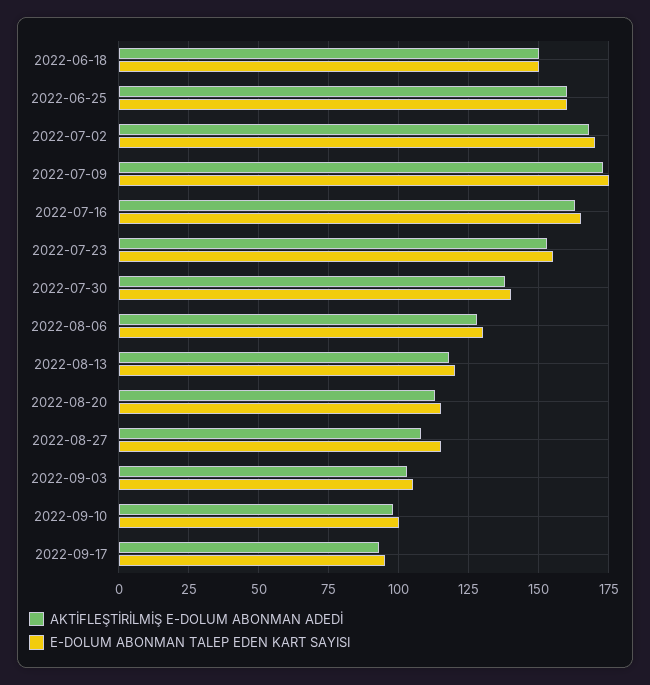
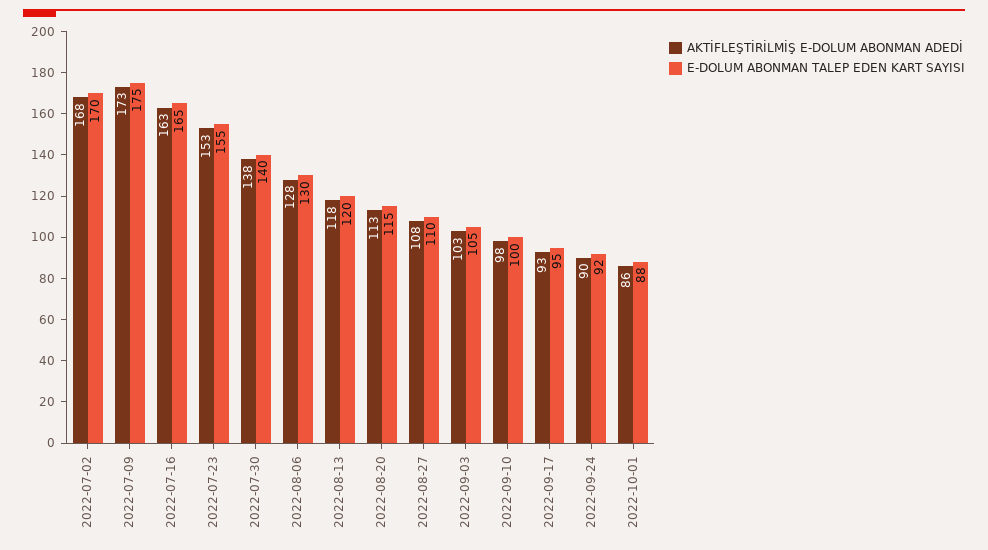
AKTİFLEŞTİRİLMİŞ E-DOLUM ABONMAN ADEDİ, 2022-06-18: 150 -> none
E-DOLUM ABONMAN TALEP EDEN KART SAYISI, 2022-06-18: 150 -> none
AKTİFLEŞTİRİLMİŞ E-DOLUM ABONMAN ADEDİ, 2022-06-25: 160 -> none
E-DOLUM ABONMAN TALEP EDEN KART SAYISI, 2022-06-25: 160 -> none
E-DOLUM ABONMAN TALEP EDEN KART SAYISI, 2022-08-27: 115 -> 110
AKTİFLEŞTİRİLMİŞ E-DOLUM ABONMAN ADEDİ, 2022-09-24: none -> 90
E-DOLUM ABONMAN TALEP EDEN KART SAYISI, 2022-09-24: none -> 92
AKTİFLEŞTİRİLMİŞ E-DOLUM ABONMAN ADEDİ, 2022-10-01: none -> 86
E-DOLUM ABONMAN TALEP EDEN KART SAYISI, 2022-10-01: none -> 88

